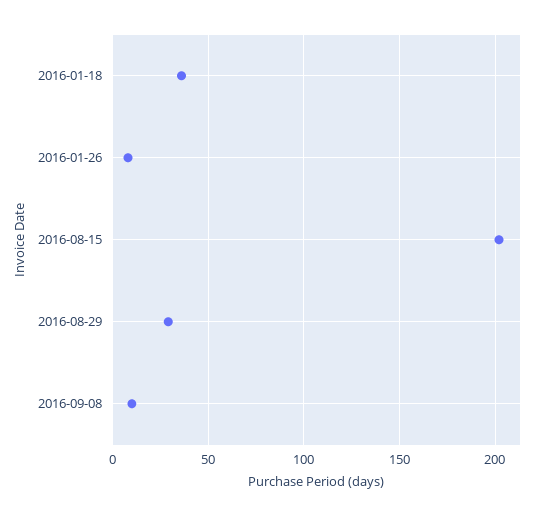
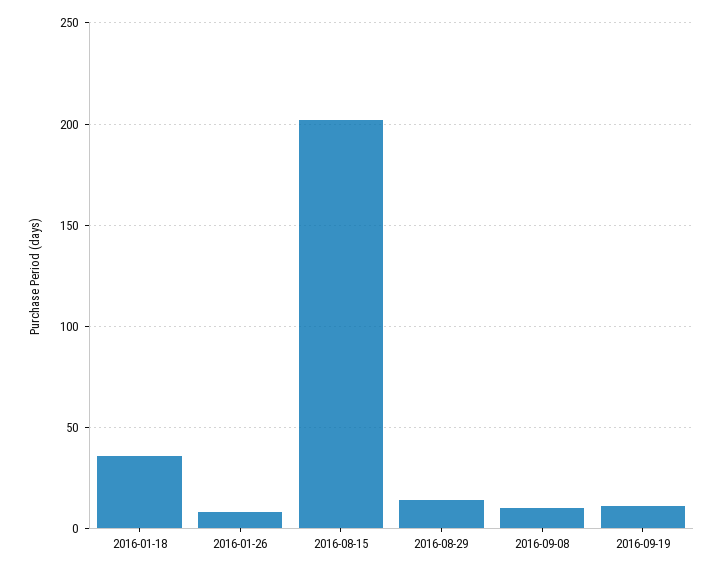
2016-08-29: 30 -> 15
2016-09-19: none -> 10

